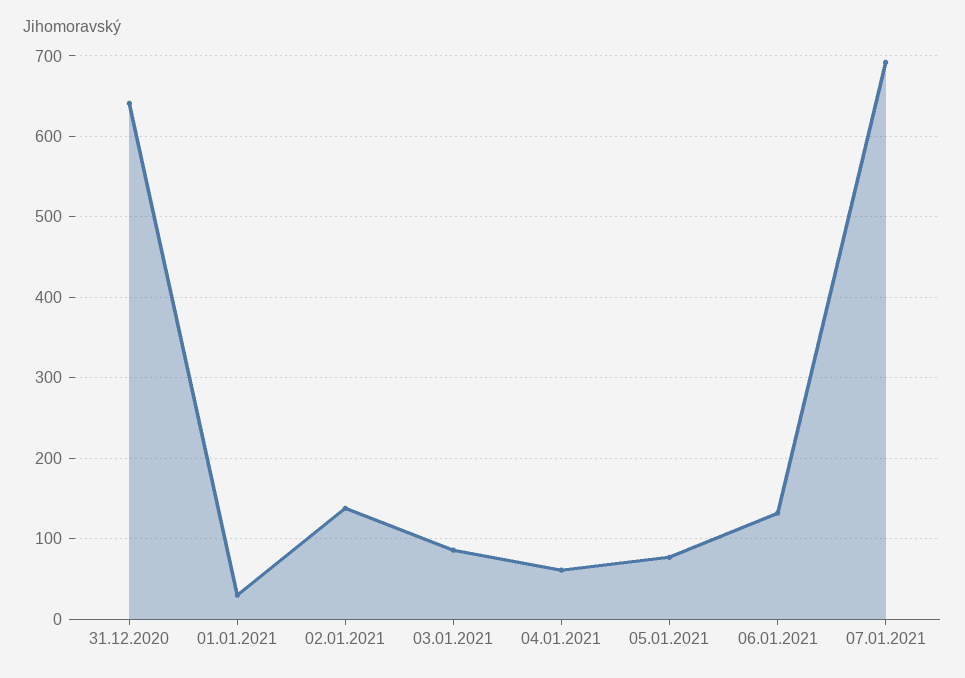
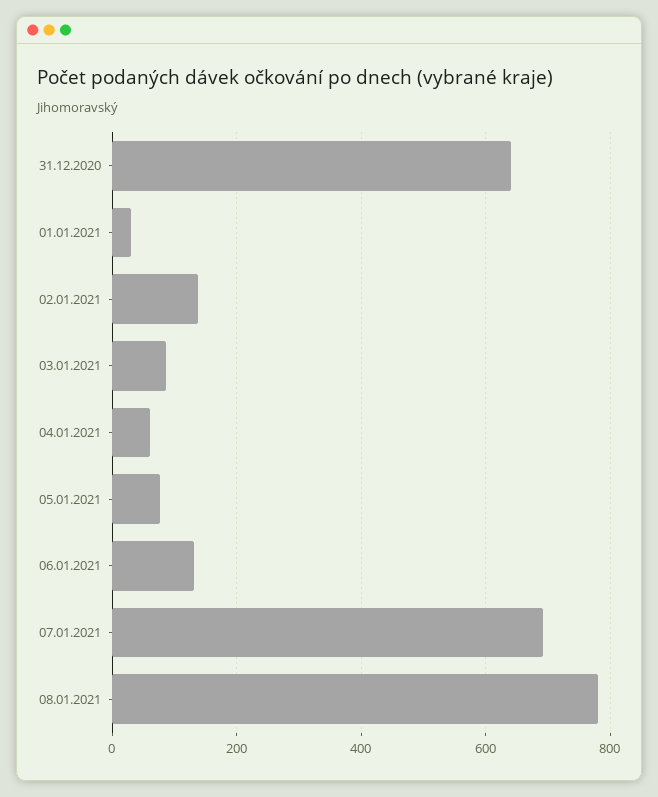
08.01.2021: none -> 780

